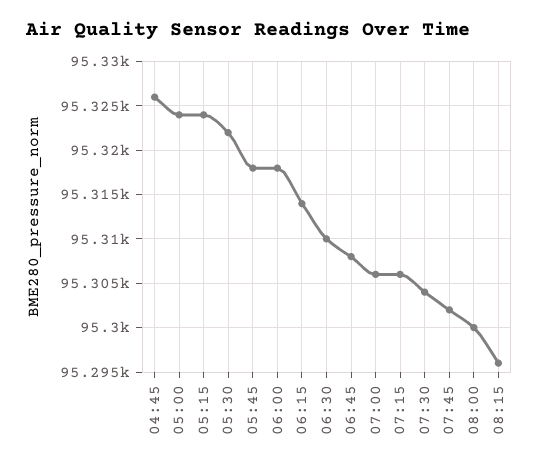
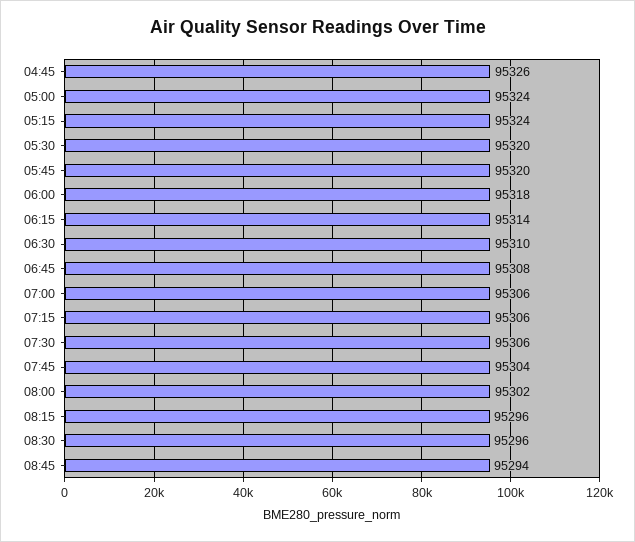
05:30: 95322 -> 95320
05:45: 95318 -> 95320
07:30: 95304 -> 95306
07:45: 95302 -> 95304
08:00: 95300 -> 95302
08:30: none -> 95296
08:45: none -> 95294

